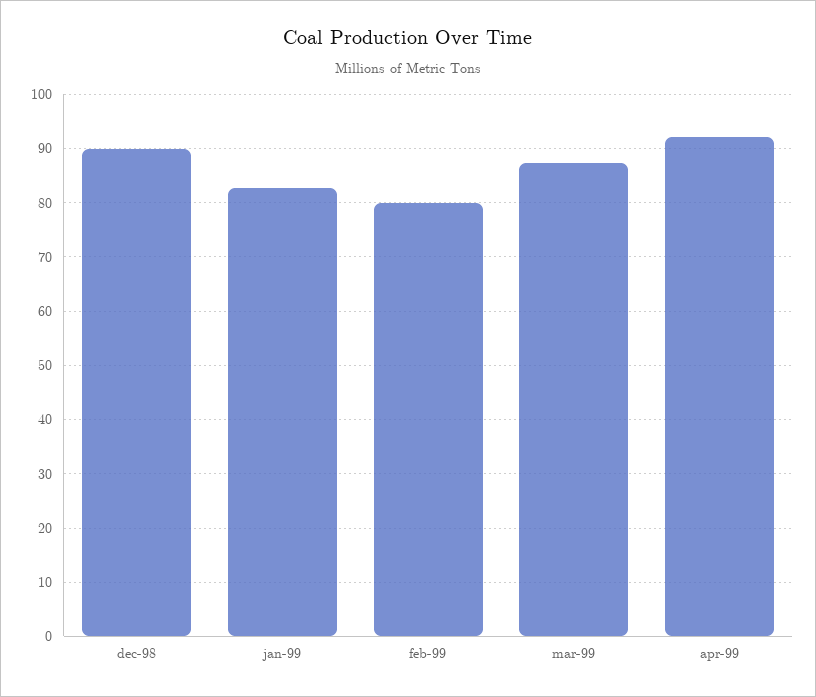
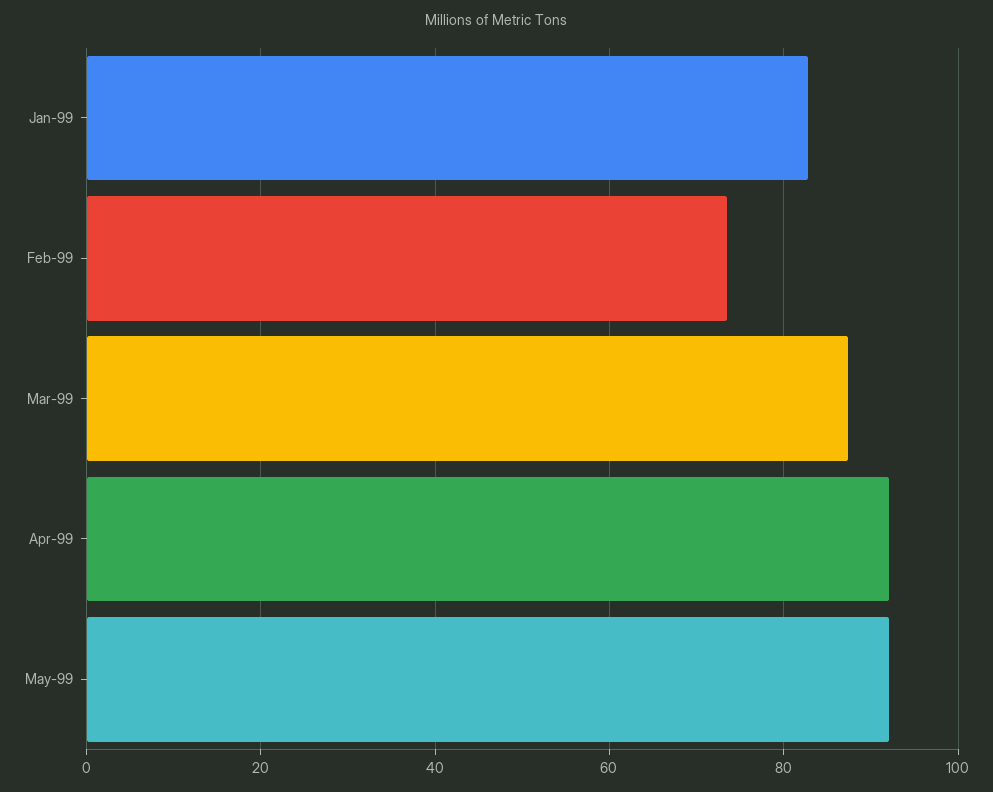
dec-98: 90 -> none
feb-99: 80 -> 74
May-99: none -> 92

